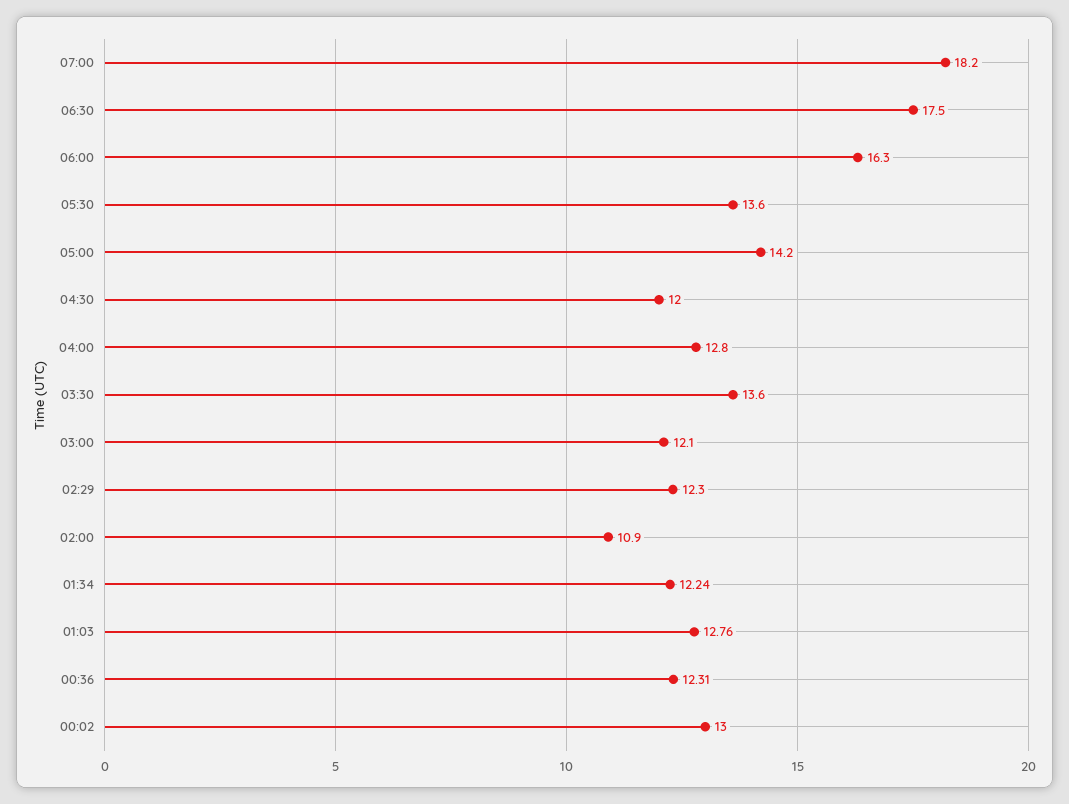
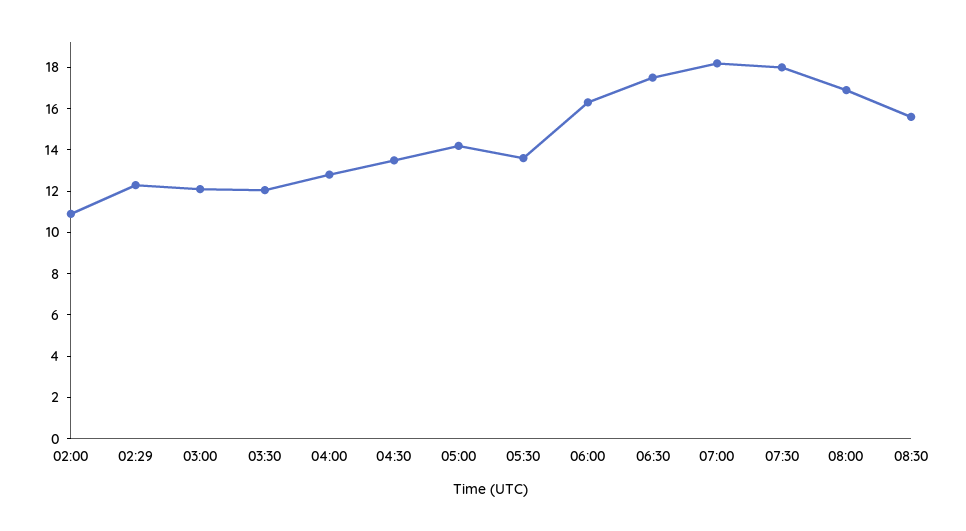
04:30: 12 -> 13.5
03:30: 13.6 -> 12
01:34: 12.24 -> none
01:03: 12.76 -> none
00:36: 12.31 -> none
00:02: 13 -> none
07:30: none -> 18
08:00: none -> 17
08:30: none -> 15.5

